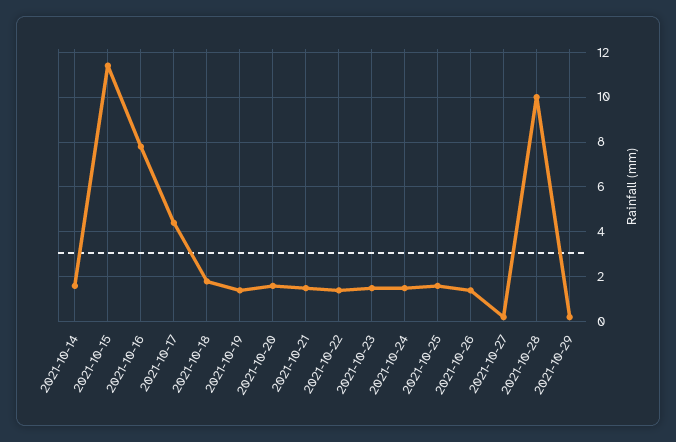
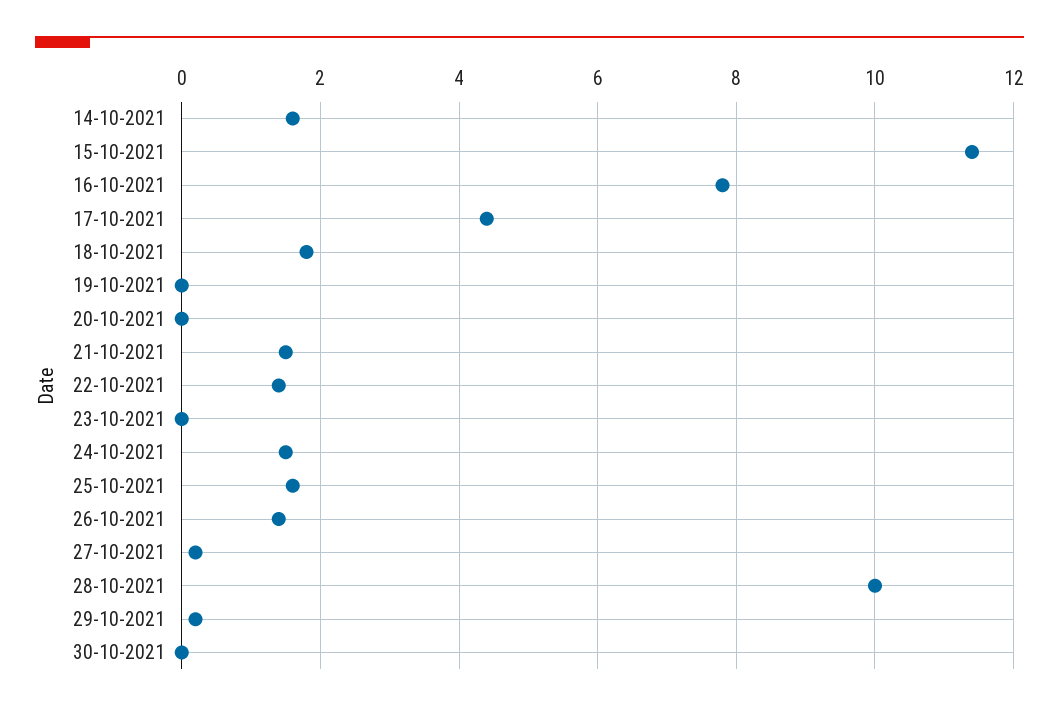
2021-10-19: 1.5 -> 0
2021-10-20: 1.5 -> 0
2021-10-23: 1.5 -> 0
30-10-2021: none -> 0

